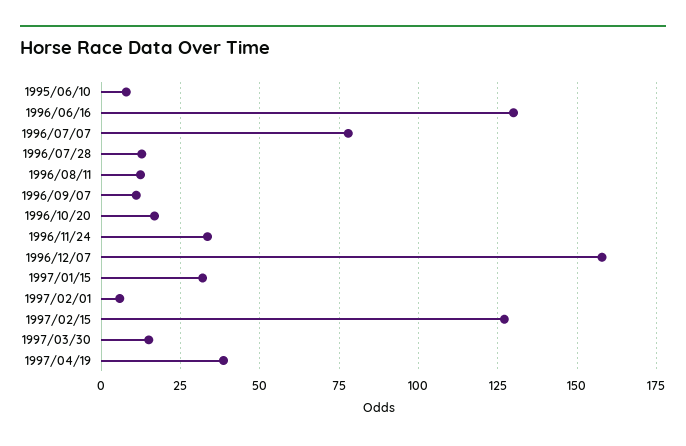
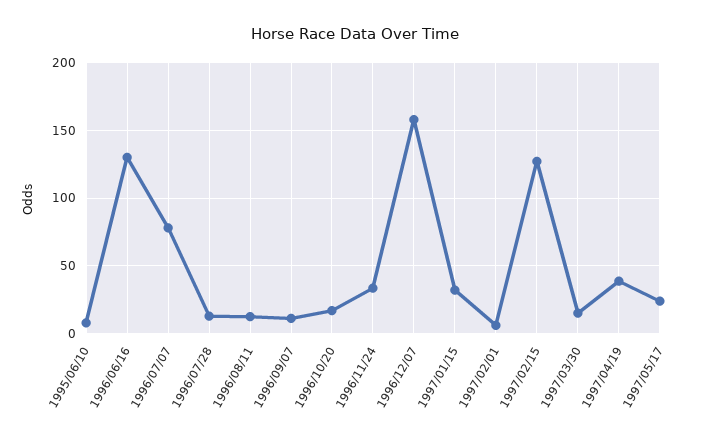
1997/05/17: none -> 25

